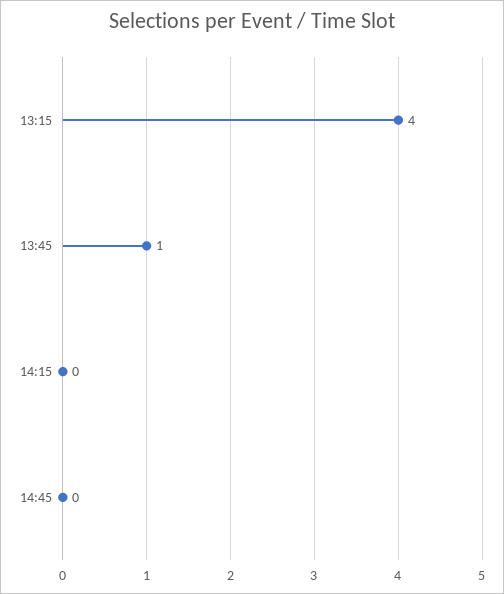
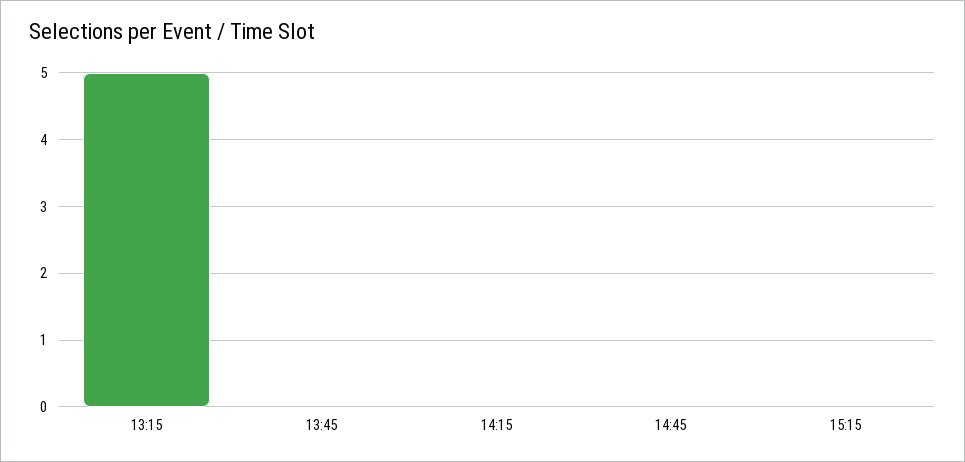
13:15: 4 -> 5
13:45: 1 -> 0
15:15: none -> 0

